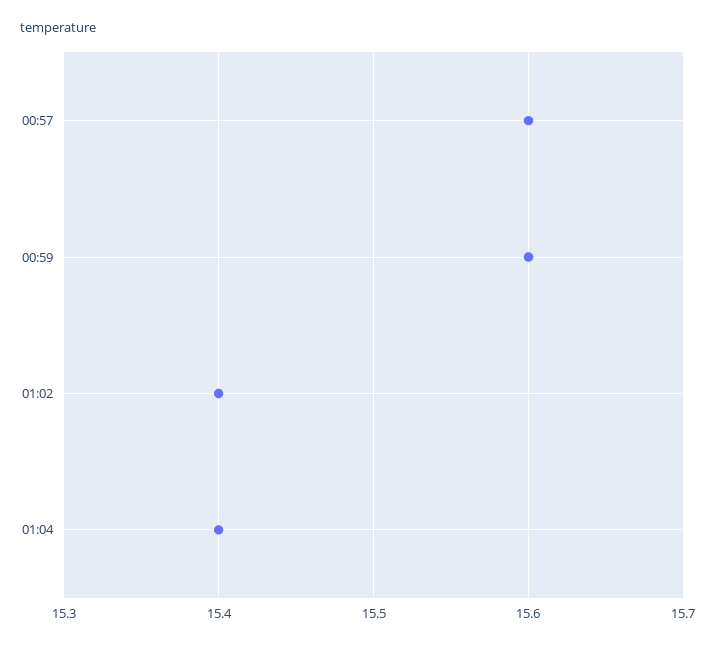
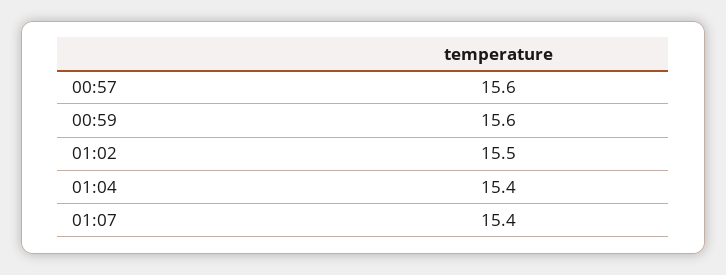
01:02: 15.4 -> 15.5
01:07: none -> 15.4

